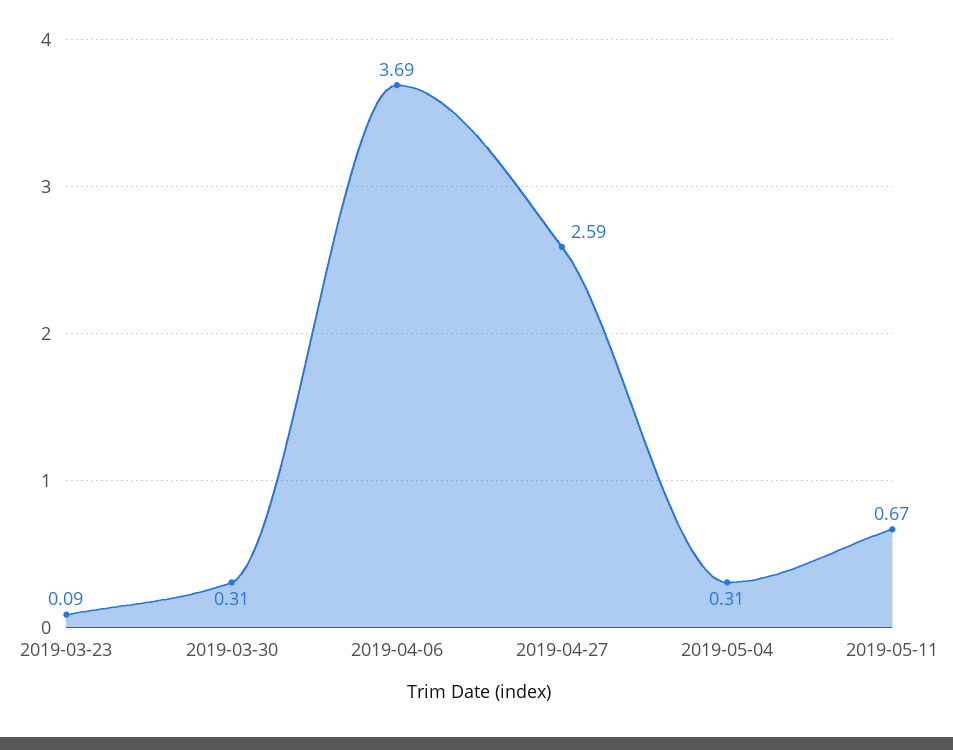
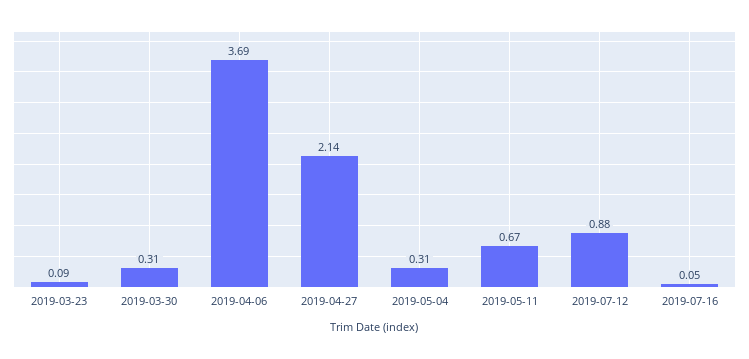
2019-04-27: 2.59 -> 2.14
2019-07-12: none -> 0.88
2019-07-16: none -> 0.05

